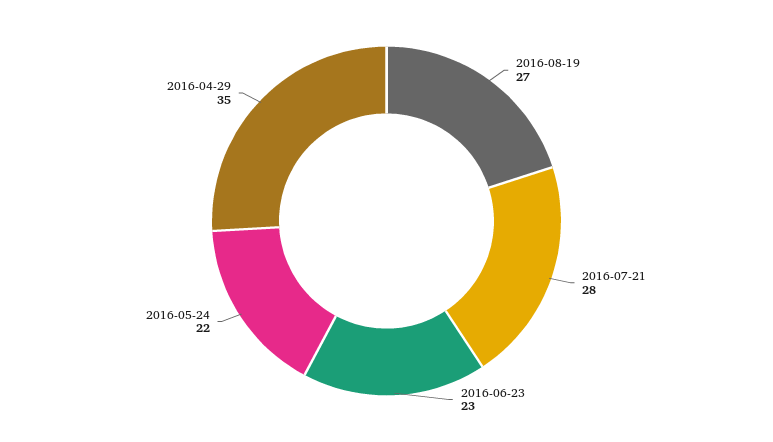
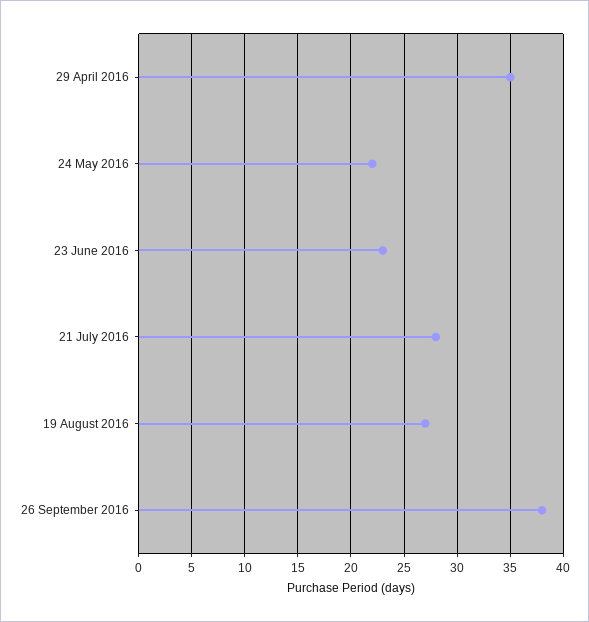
26 September 2016: none -> 38

